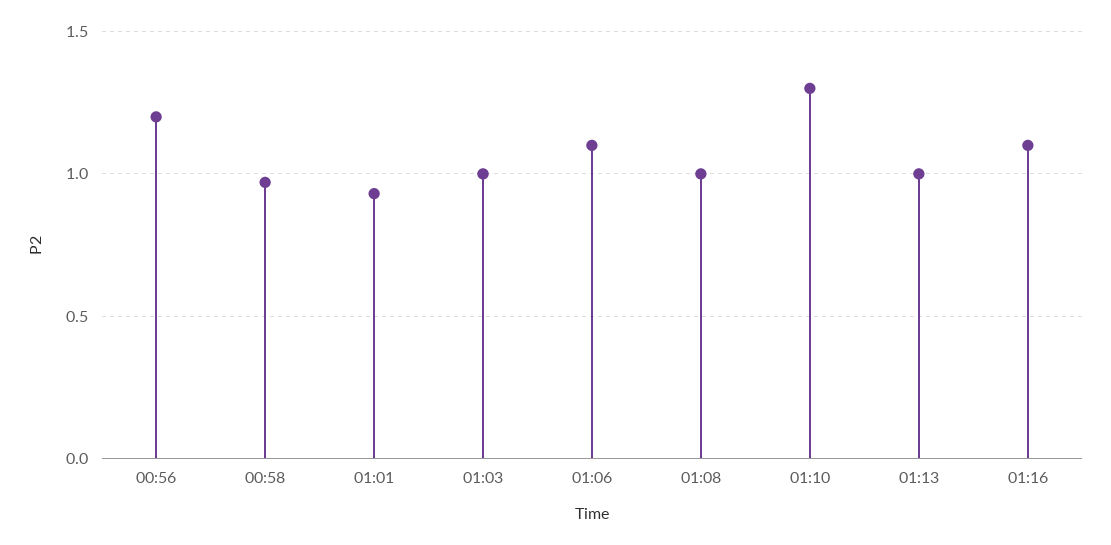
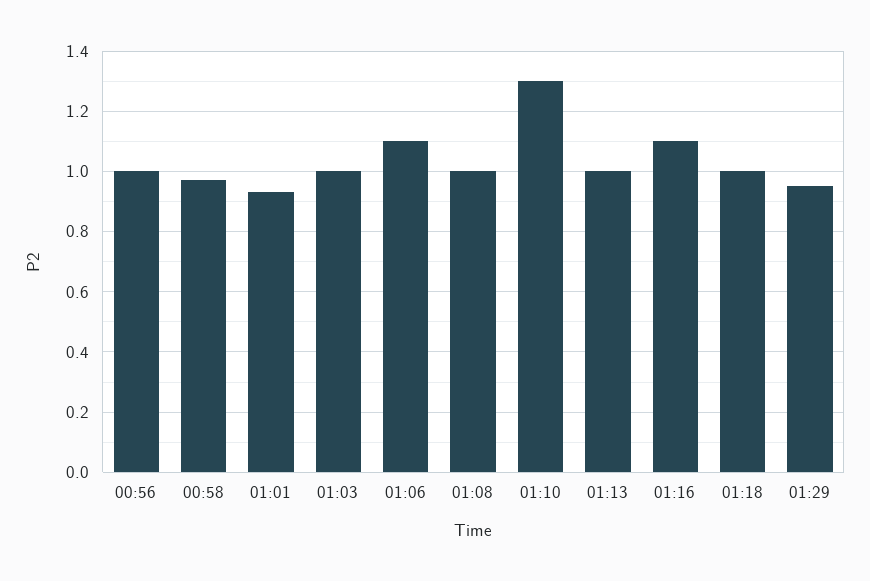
00:56: 1.2 -> 1
01:18: none -> 1
01:29: none -> 0.95

